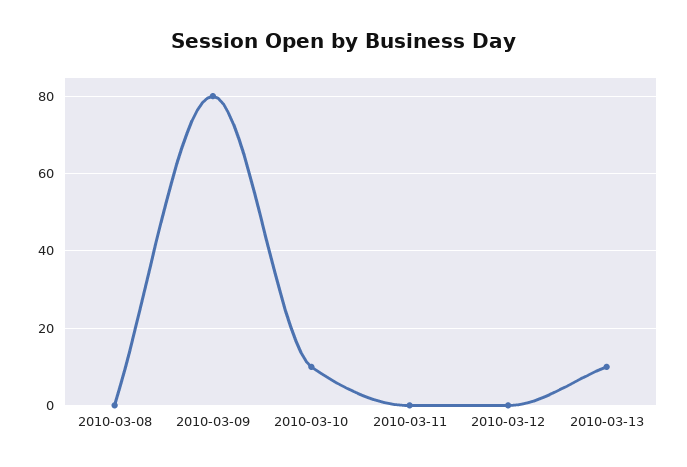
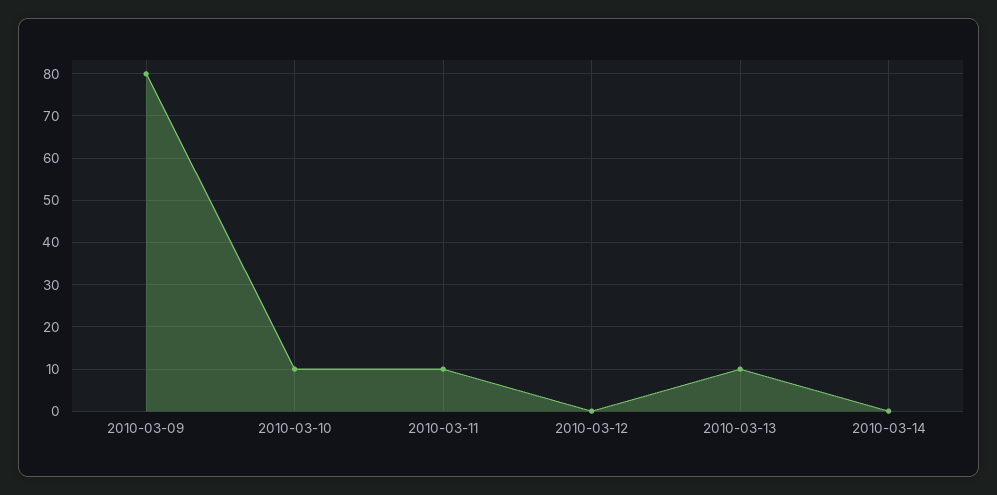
2010-03-08: 0 -> none
2010-03-11: 0 -> 10
2010-03-14: none -> 0

